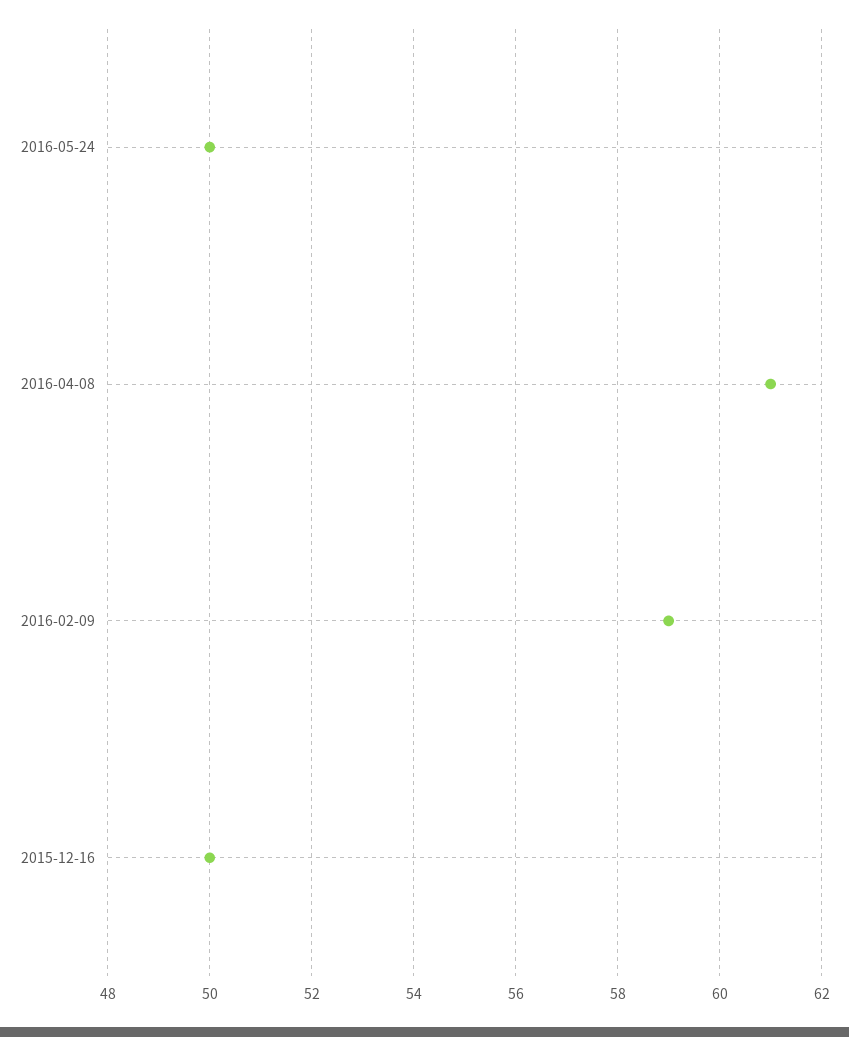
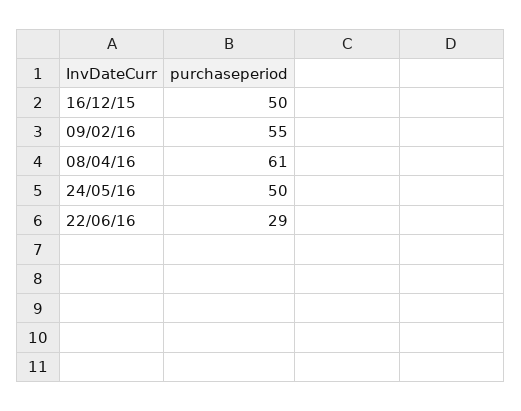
2016-02-09: 59 -> 55
22/06/16: none -> 29

